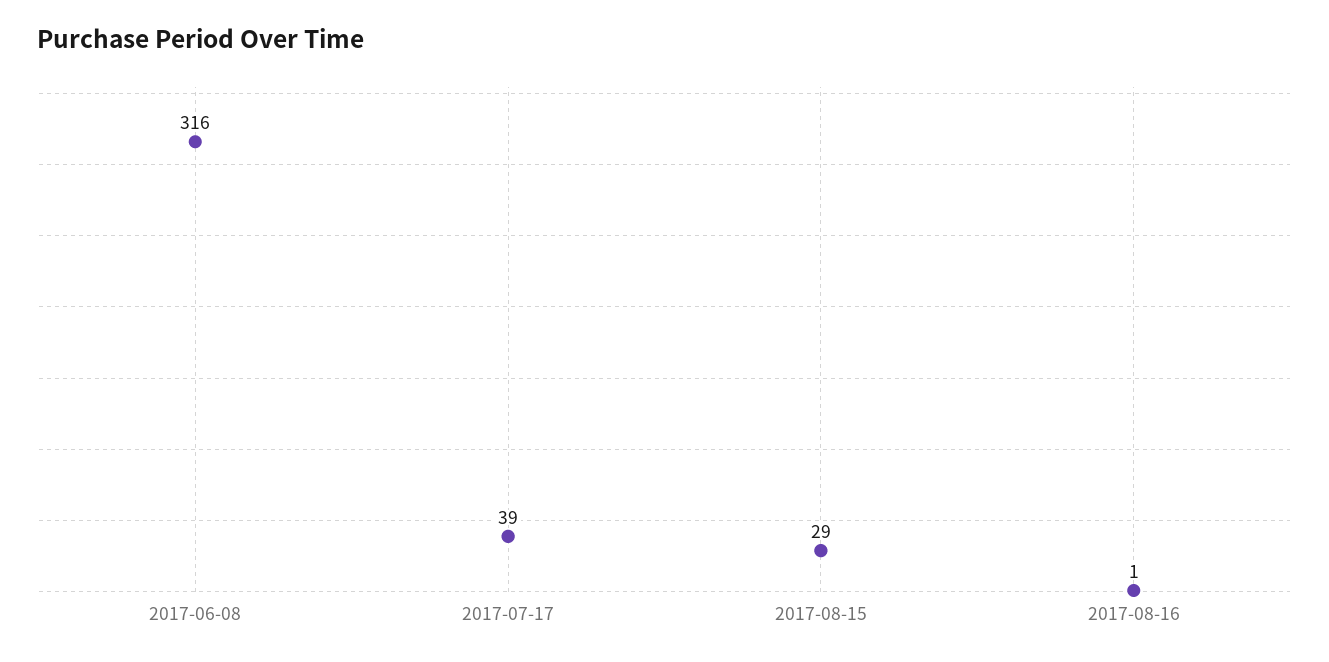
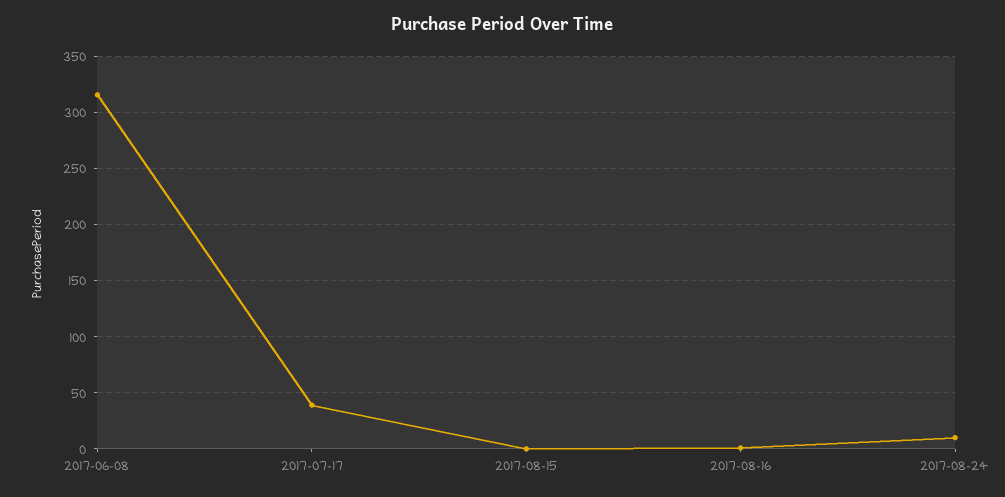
2017-08-15: 29 -> 0
2017-08-24: none -> 10

